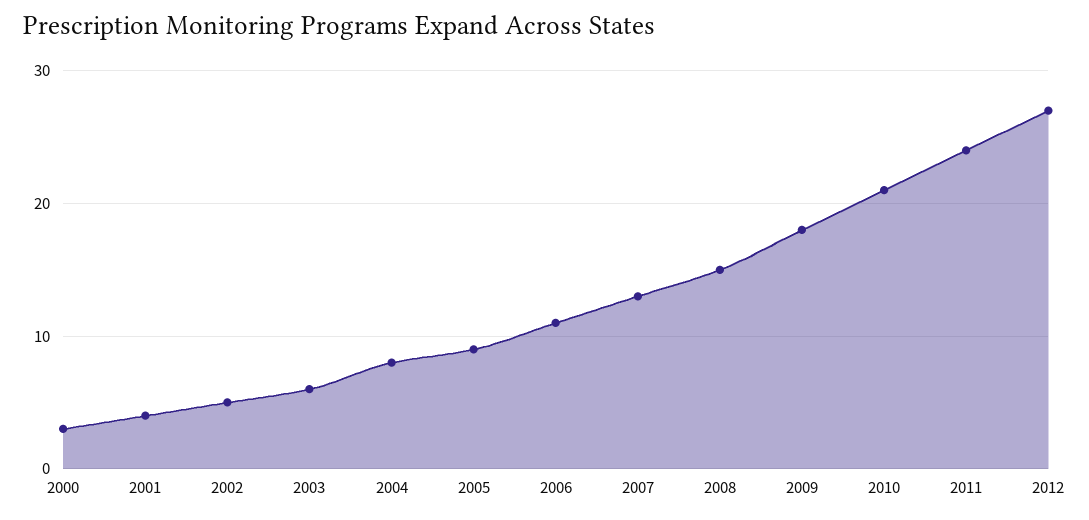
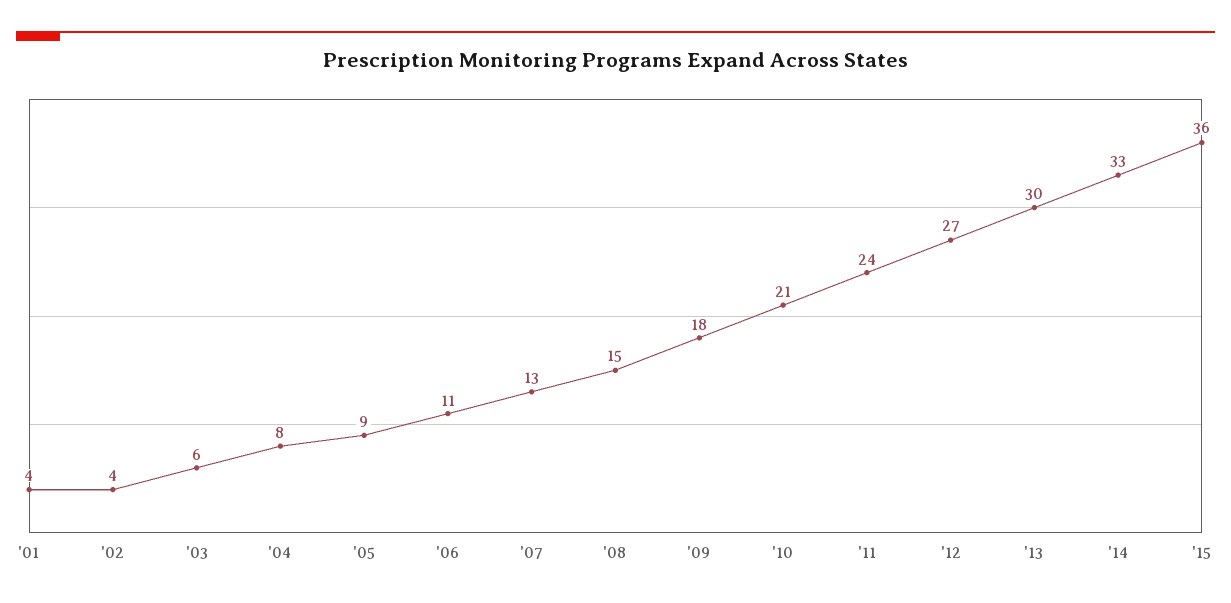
2000: 3 -> none
2002: 5 -> 4
'13: none -> 30
'14: none -> 33
'15: none -> 36

